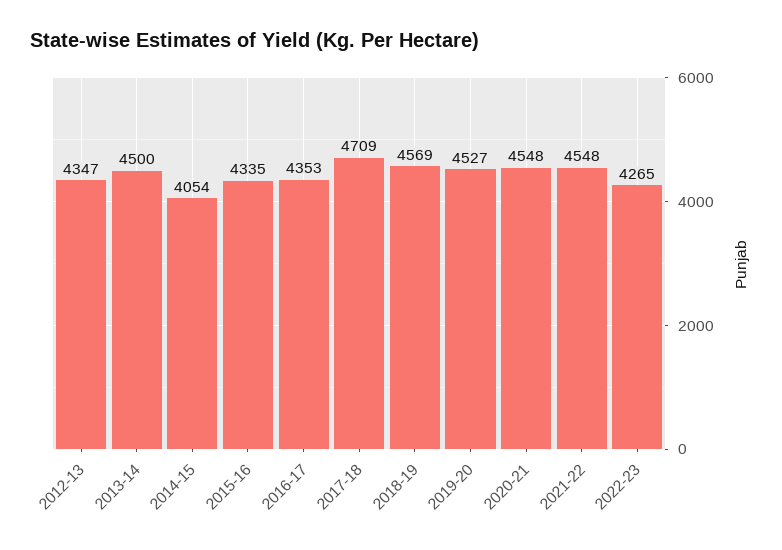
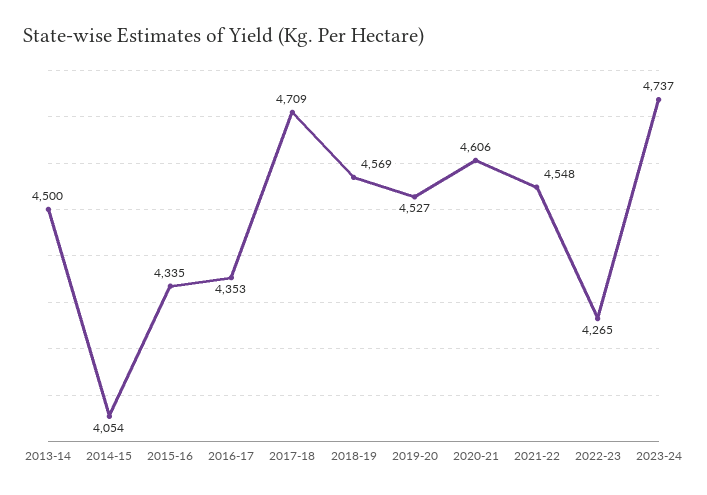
2012-13: 4347 -> none
2020-21: 4548 -> 4606
2023-24: none -> 4737

